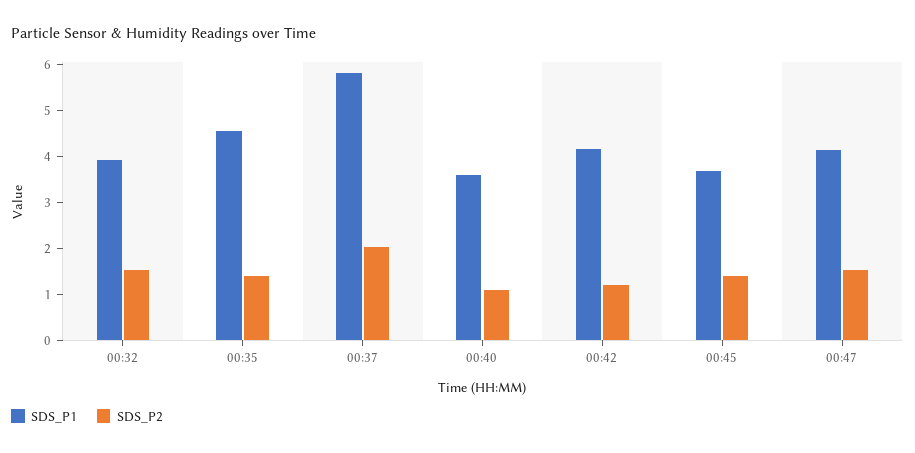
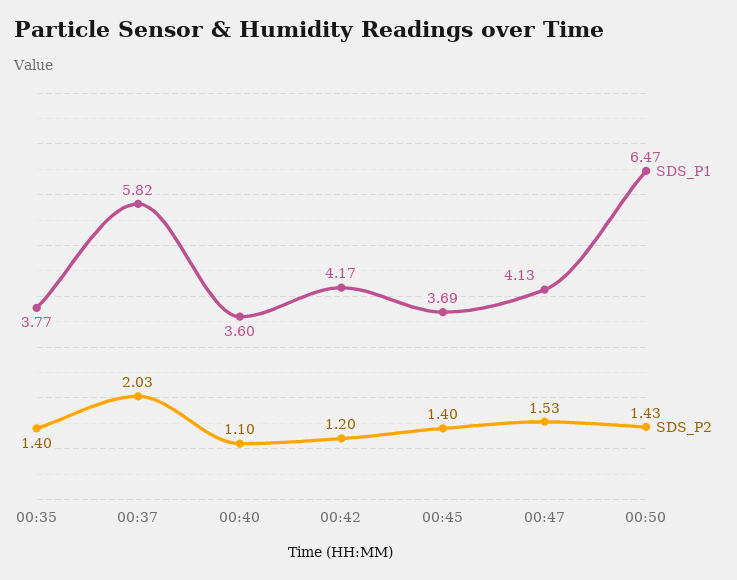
SDS_P1, 00:32: 4 -> none
SDS_P2, 00:32: 1.6 -> none
SDS_P1, 00:35: 4.6 -> 3.77
SDS_P1, 00:50: none -> 6.47
SDS_P2, 00:50: none -> 1.43

